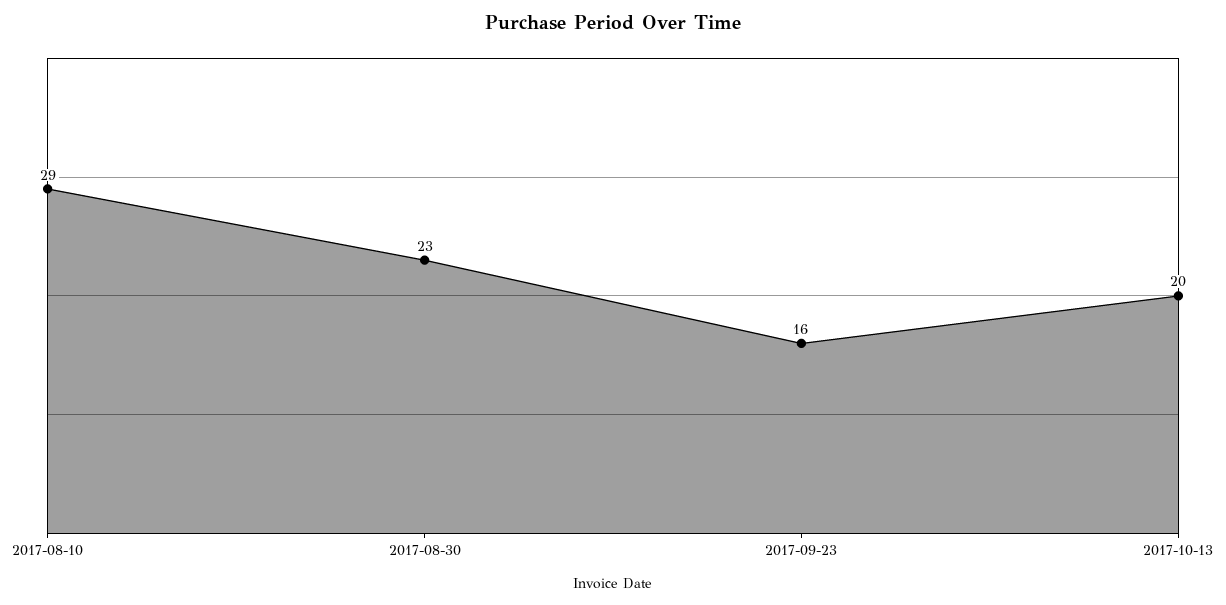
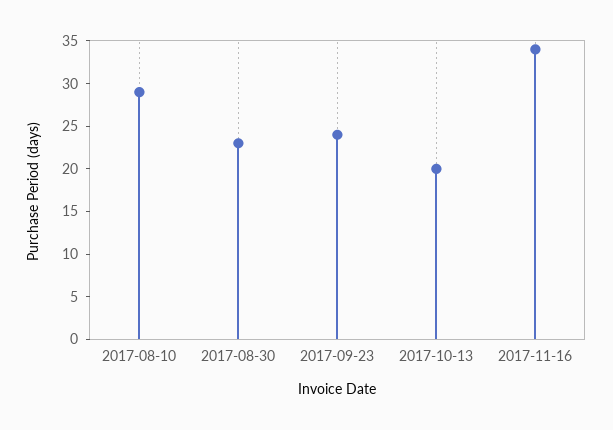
2017-09-23: 16 -> 24
2017-11-16: none -> 34

